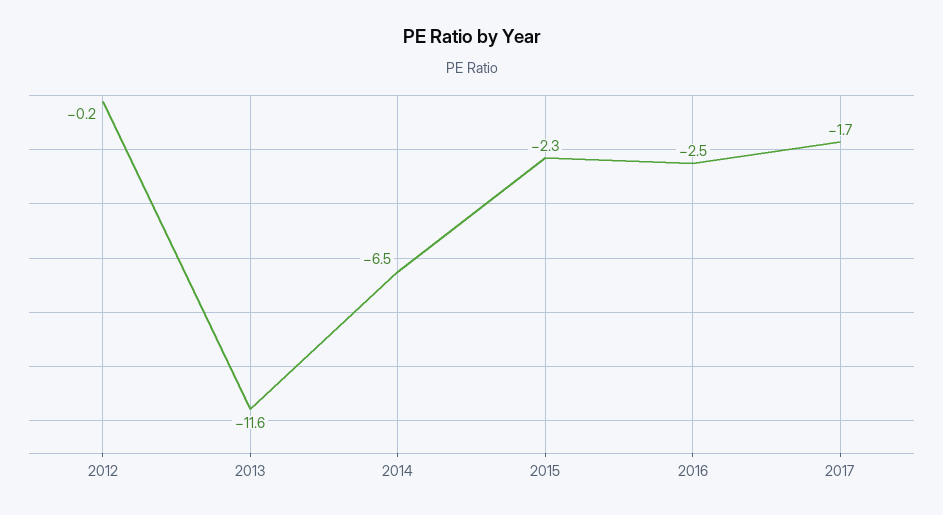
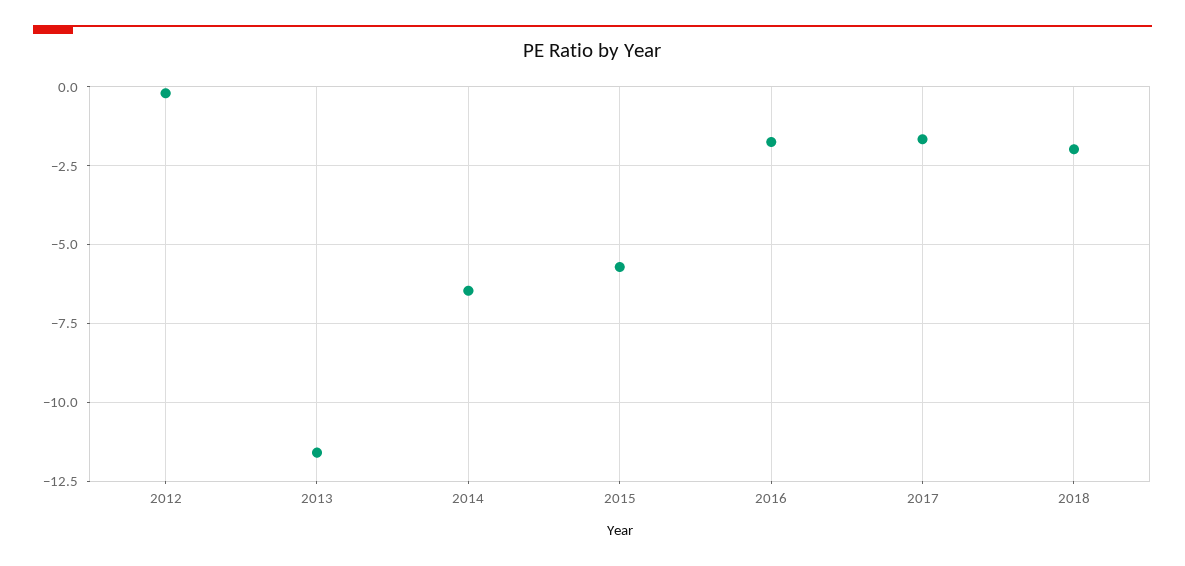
2015: -2.3 -> -5.75
2016: -2.5 -> -1.75
2018: none -> -2

